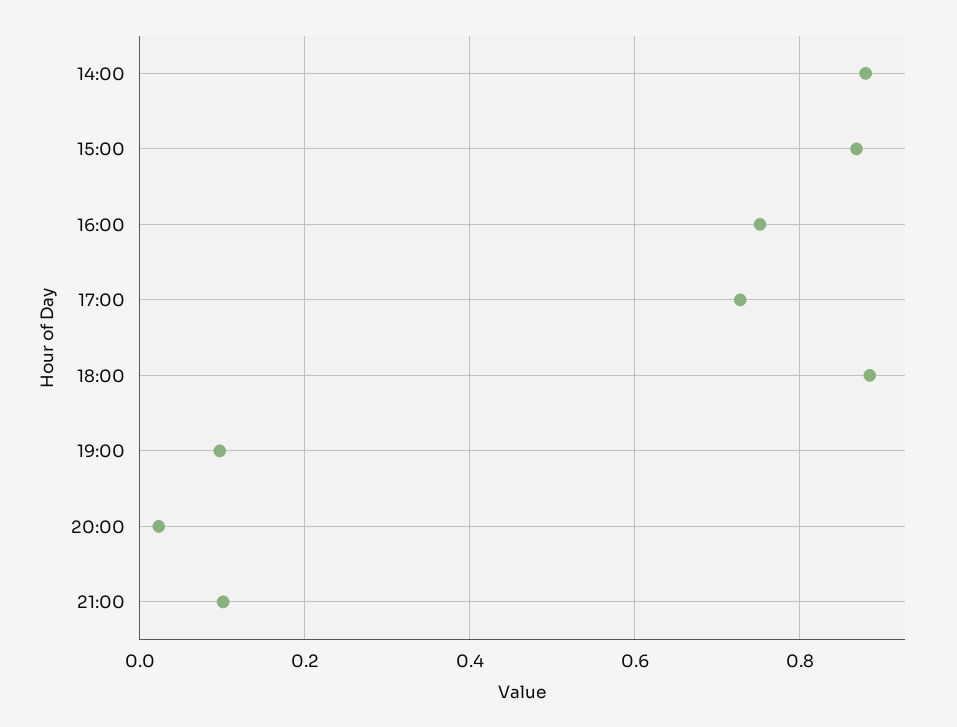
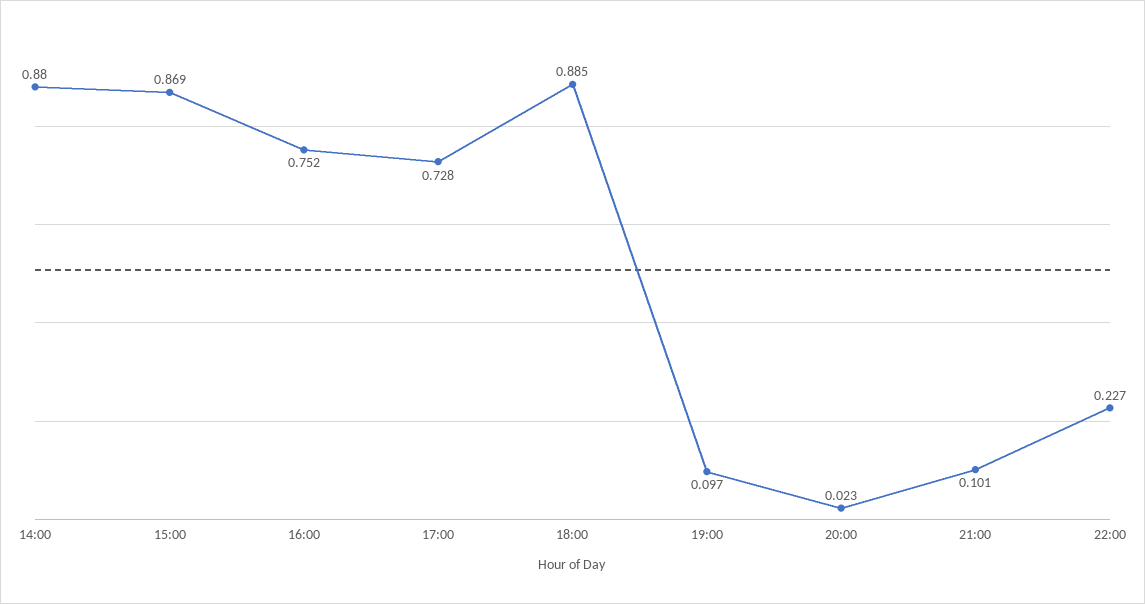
22:00: none -> 0.227

